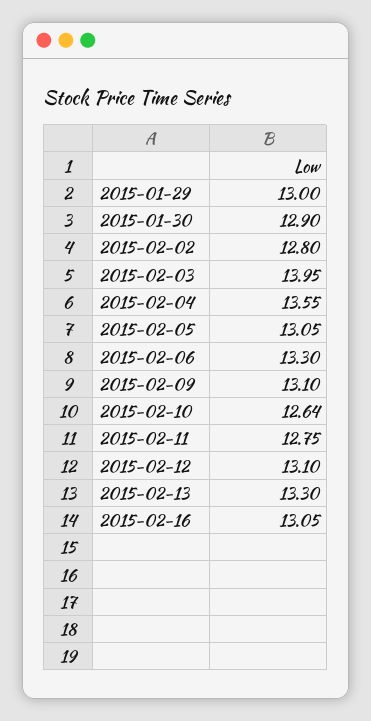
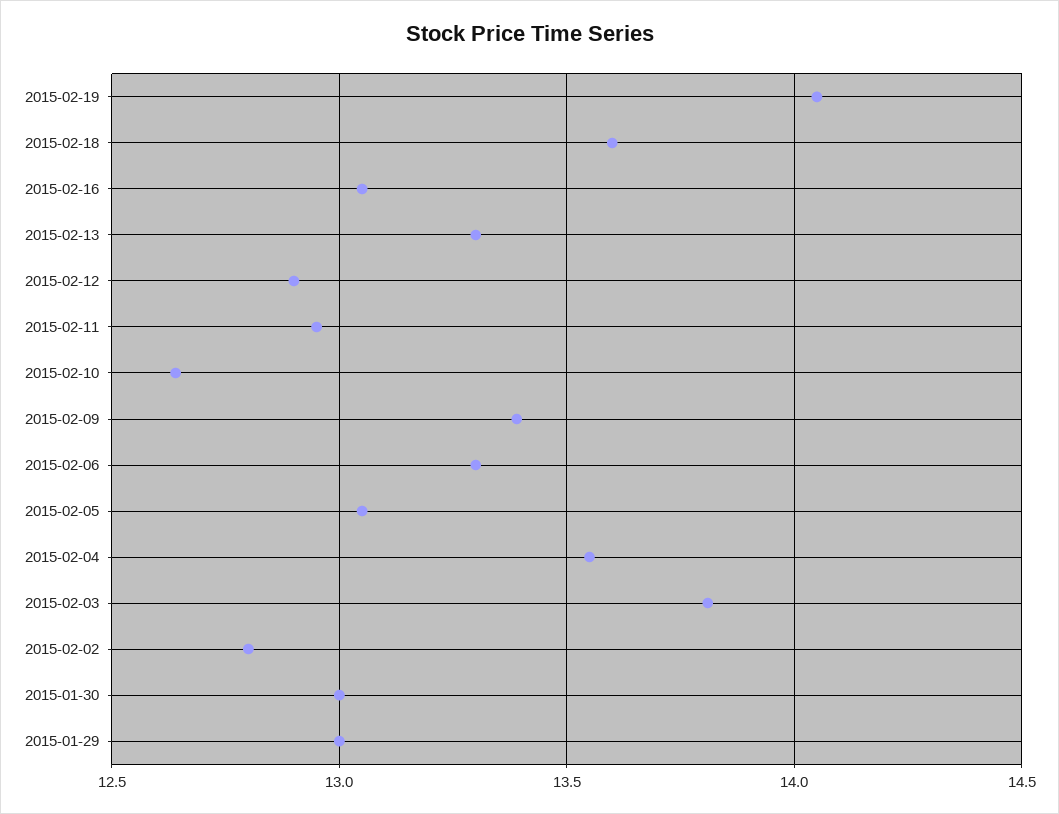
2015-01-30: 12.9 -> 13
2015-02-03: 13.95 -> 13.8
2015-02-09: 13.1 -> 13.4
2015-02-11: 12.75 -> 12.95
2015-02-12: 13.1 -> 12.9
2015-02-19: none -> 14.05
2015-02-18: none -> 13.6

